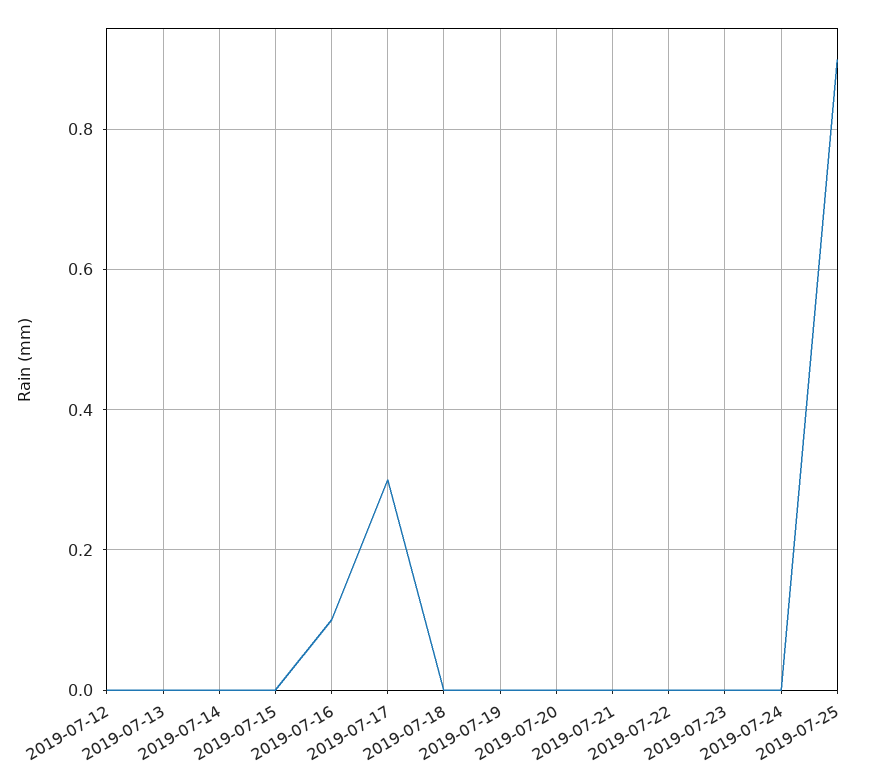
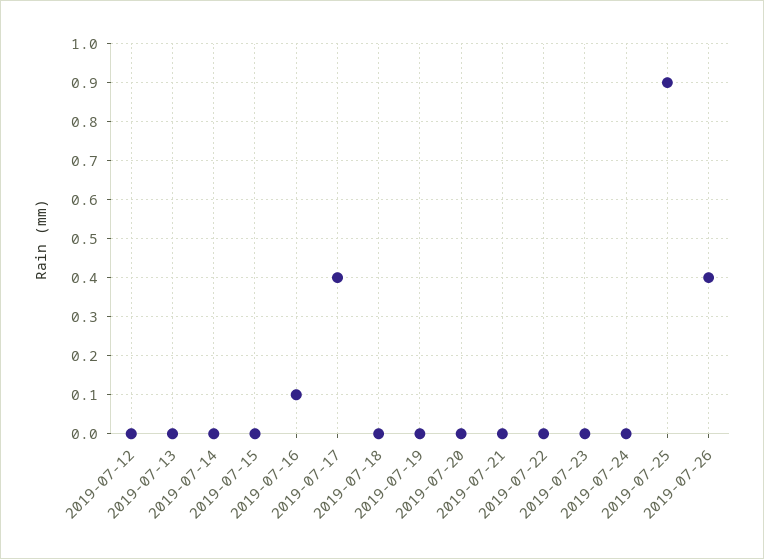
2019-07-17: 0.3 -> 0.4
2019-07-26: none -> 0.4

